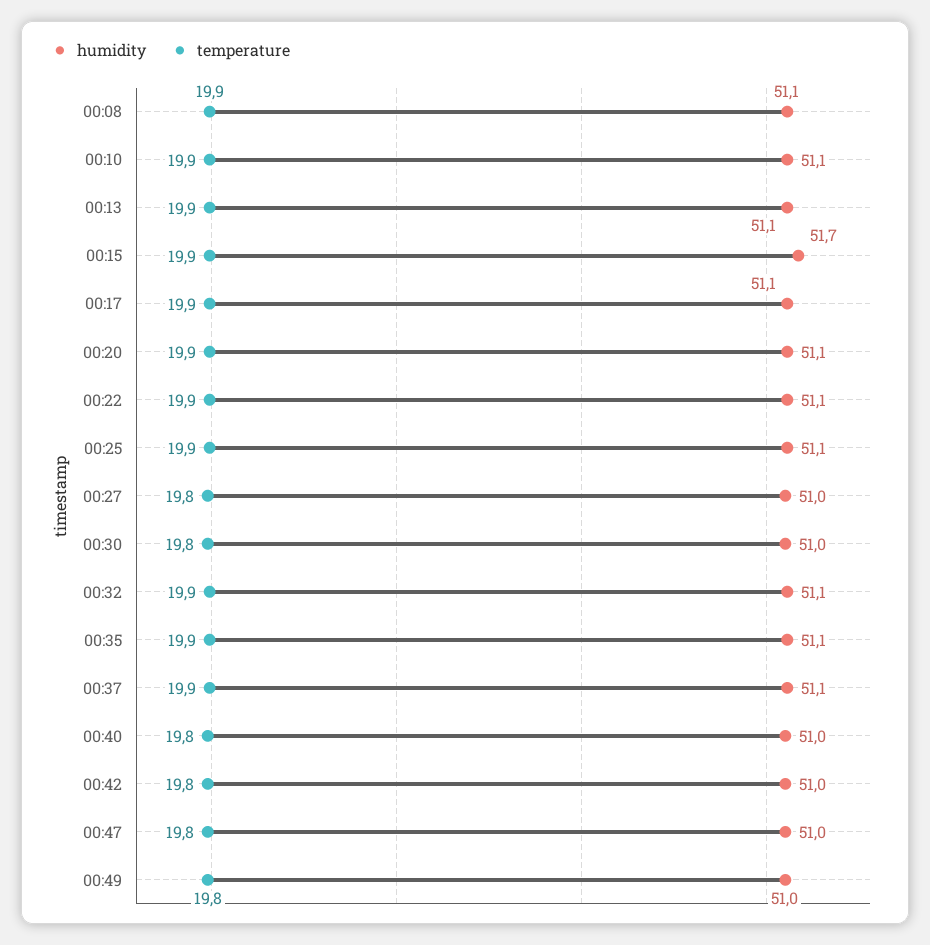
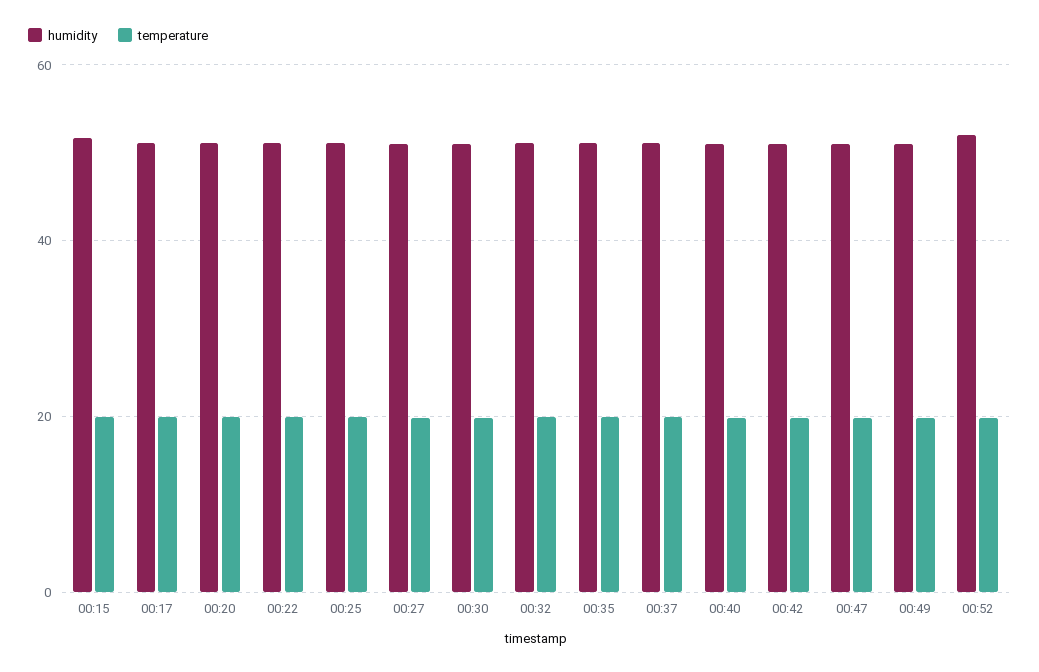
humidity, 00:08: 51.1 -> none
temperature, 00:08: 19.9 -> none
humidity, 00:10: 51.1 -> none
temperature, 00:10: 19.9 -> none
humidity, 00:13: 51.1 -> none
temperature, 00:13: 19.9 -> none
humidity, 00:52: none -> 52
temperature, 00:52: none -> 20

